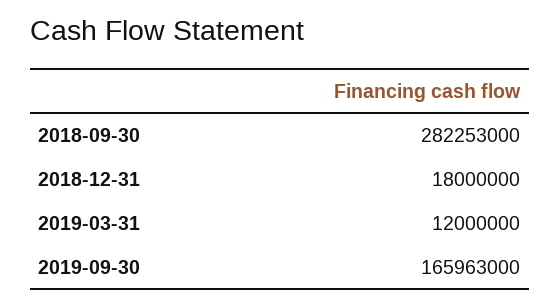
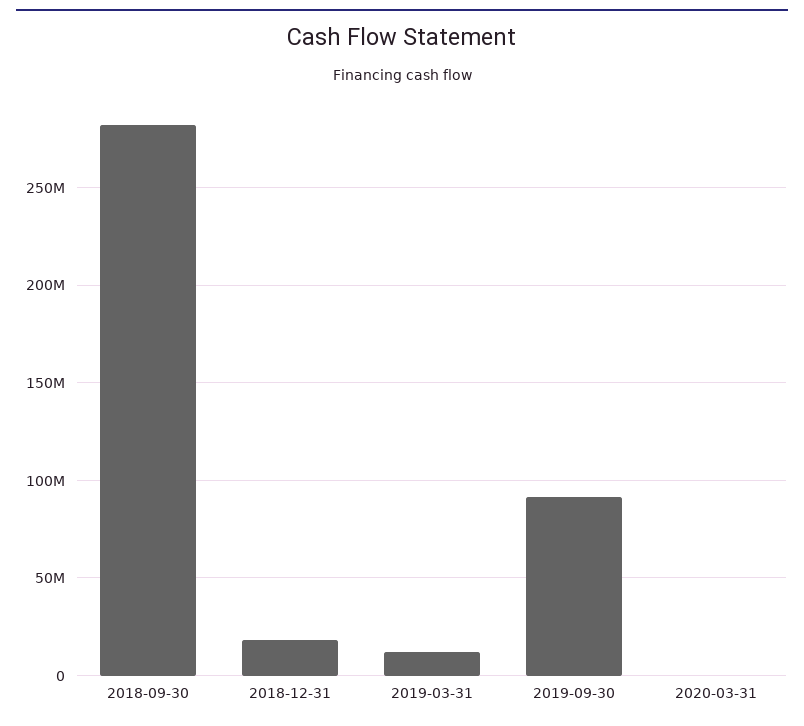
2019-09-30: 165963000 -> 90000000
2020-03-31: none -> 0

